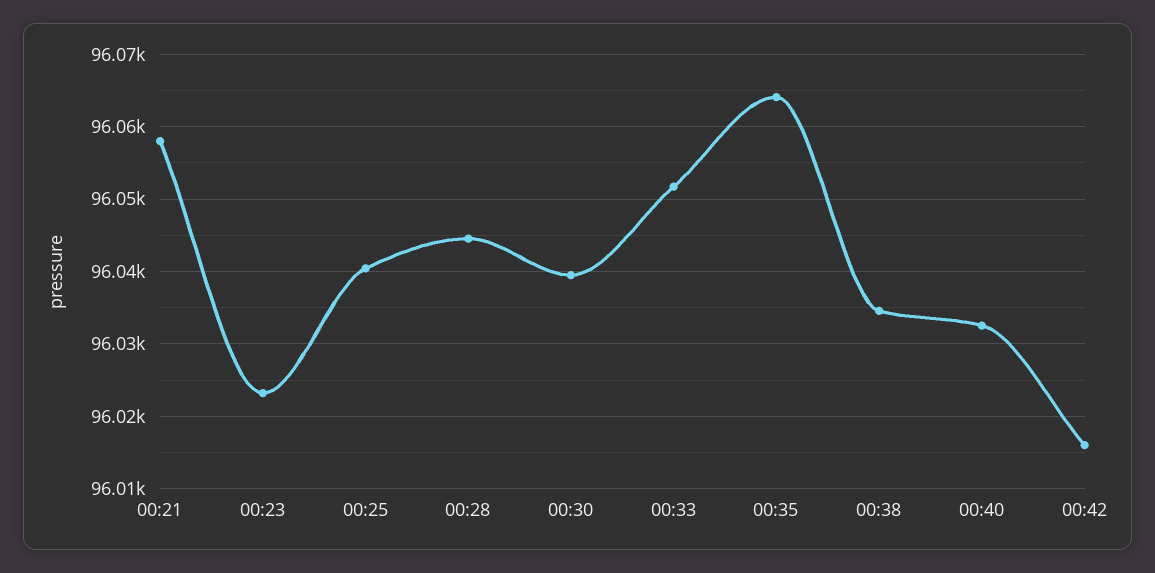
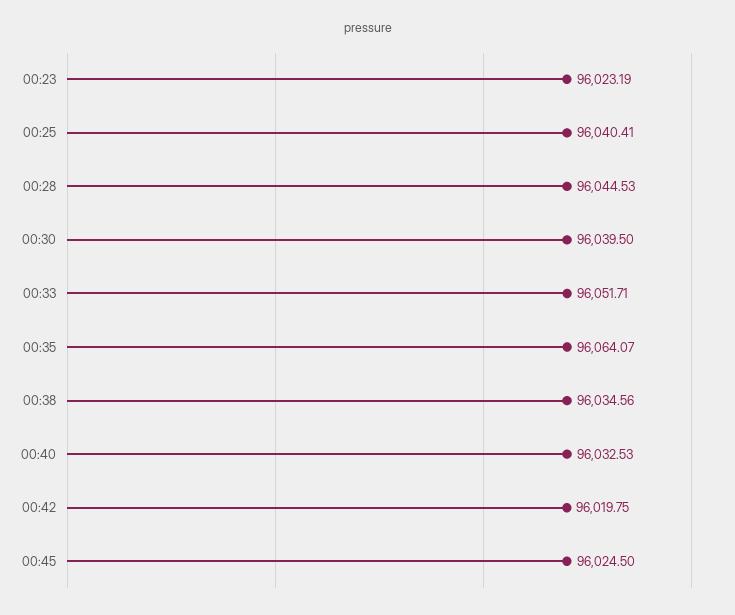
00:21: 96058 -> none
00:42: 96016 -> 96019.75
00:45: none -> 96024.5

